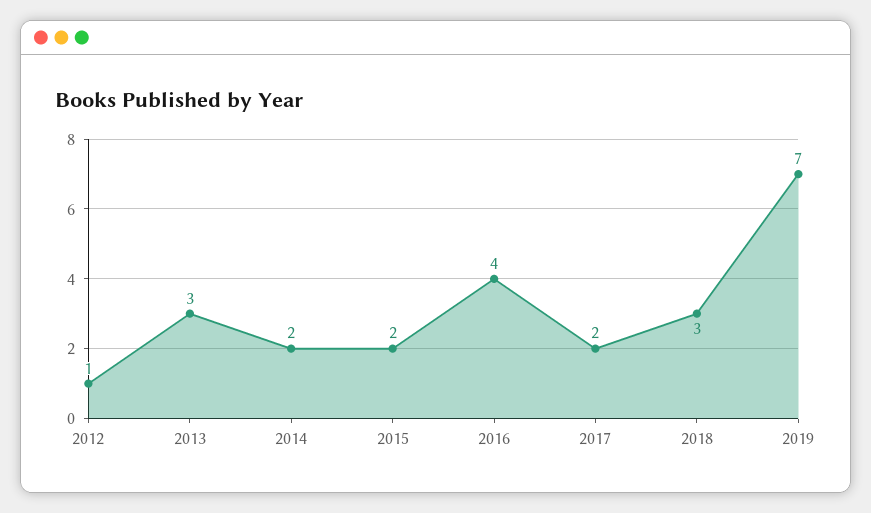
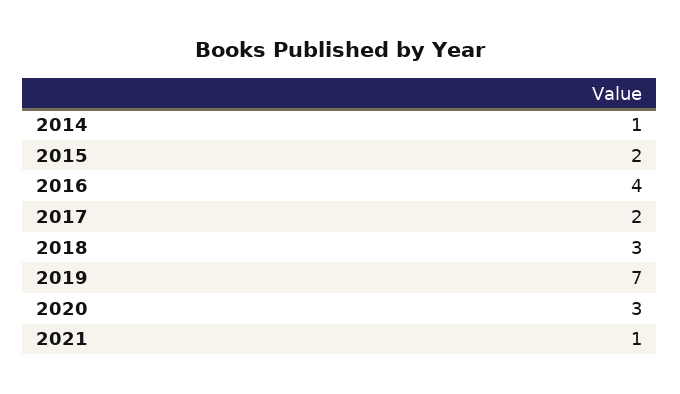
2012: 1 -> none
2013: 3 -> none
2014: 2 -> 1
2020: none -> 3
2021: none -> 1

